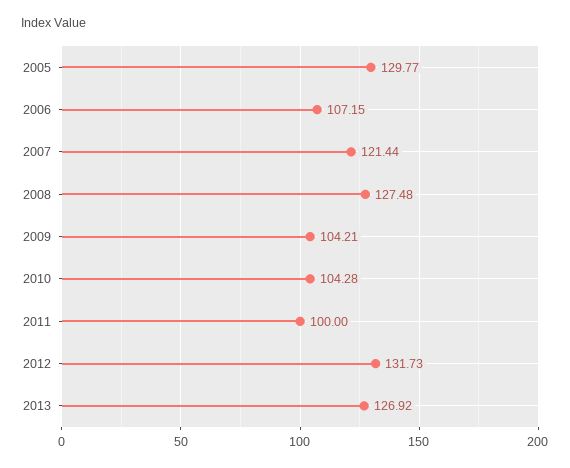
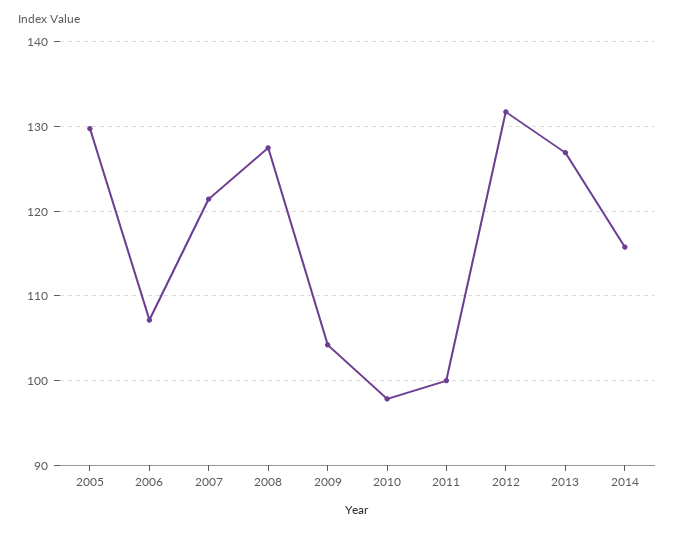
2010: 104.28 -> 98
2014: none -> 116

